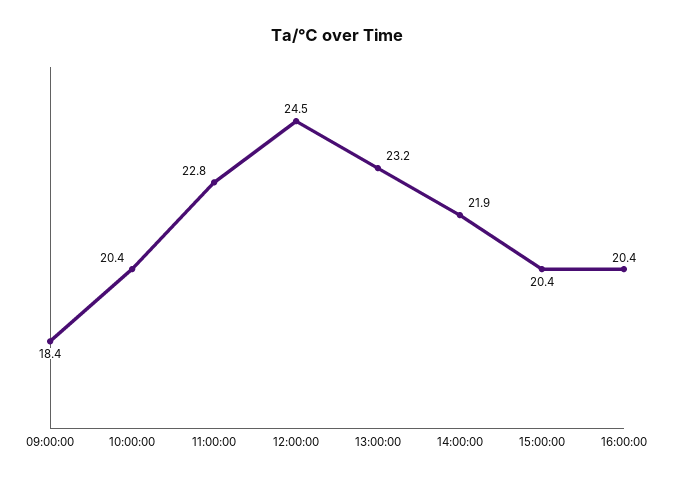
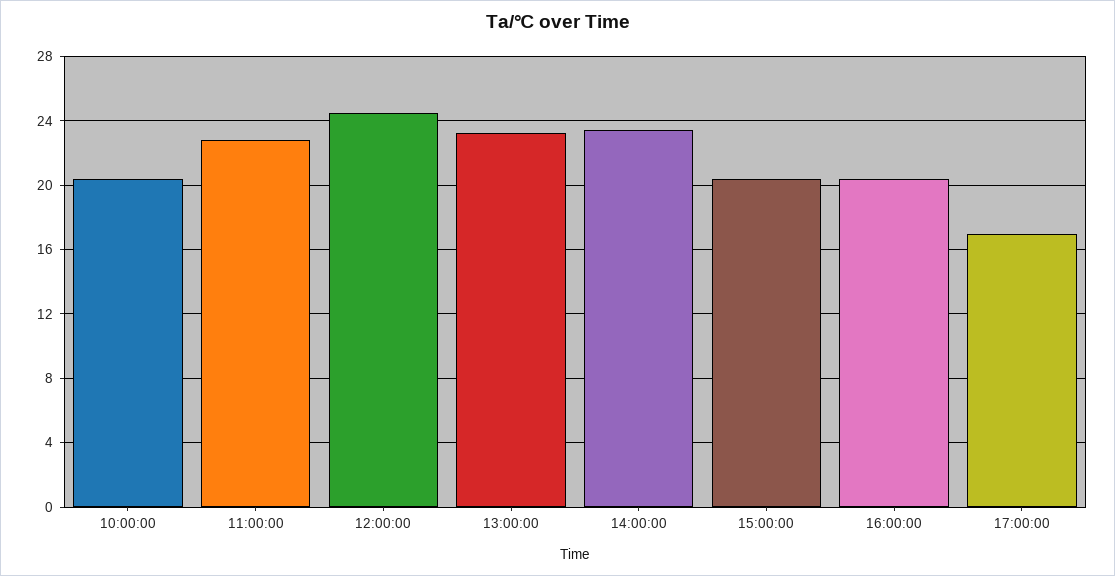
09:00:00: 18.4 -> none
14:00:00: 21.9 -> 23.5
17:00:00: none -> 17

